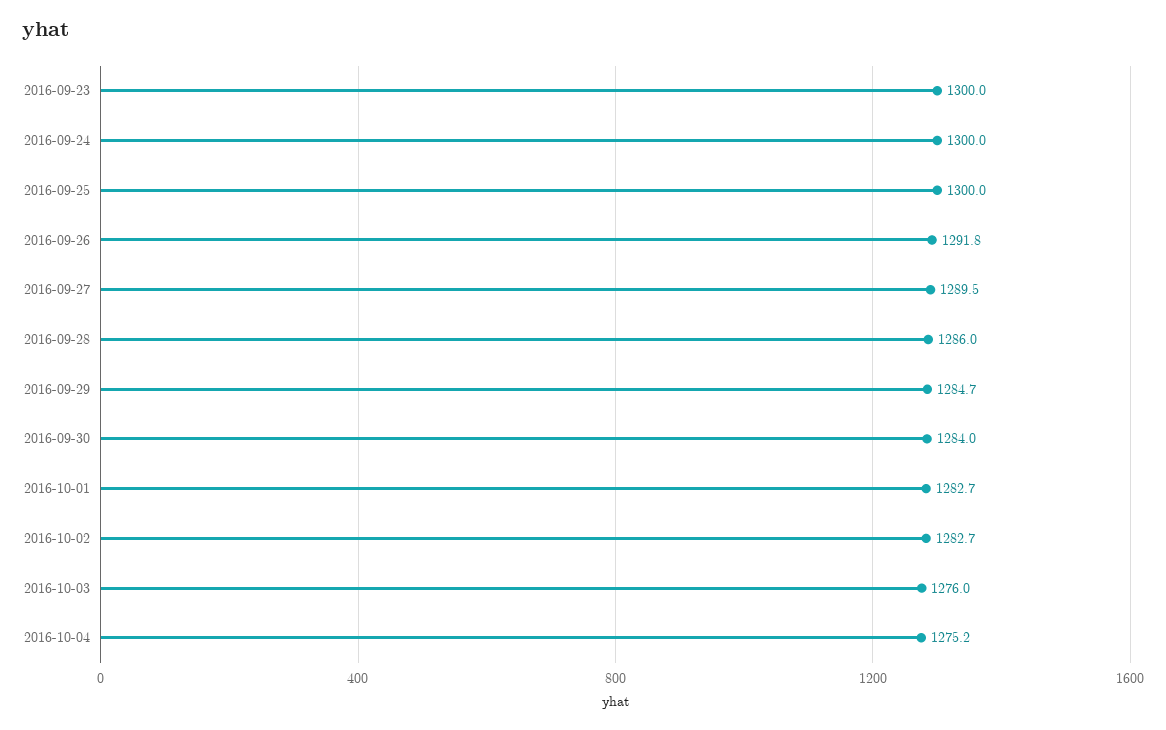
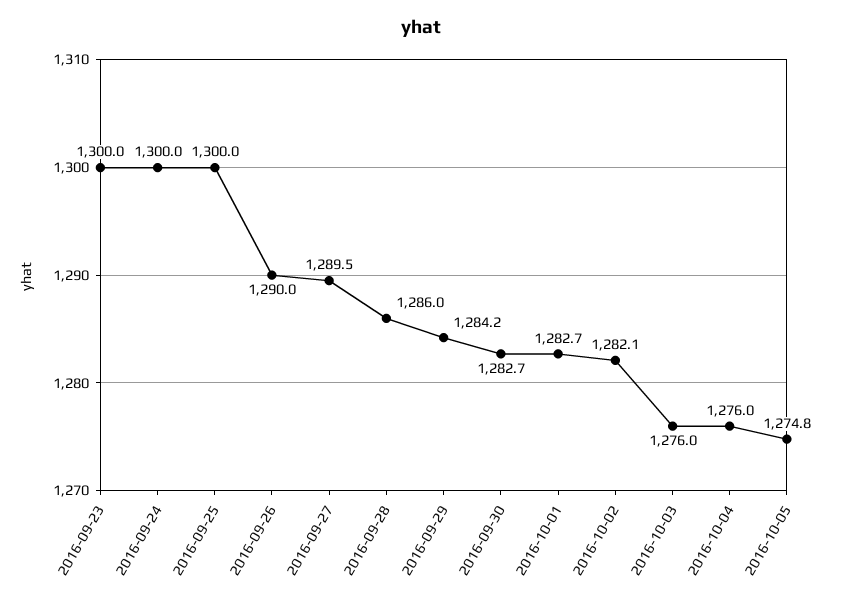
2016-09-26: 1291.8 -> 1290
2016-09-29: 1284.7 -> 1284.2
2016-09-30: 1284 -> 1282.7
2016-10-02: 1282.7 -> 1282.1
2016-10-04: 1275.2 -> 1276
2016-10-05: none -> 1274.8

